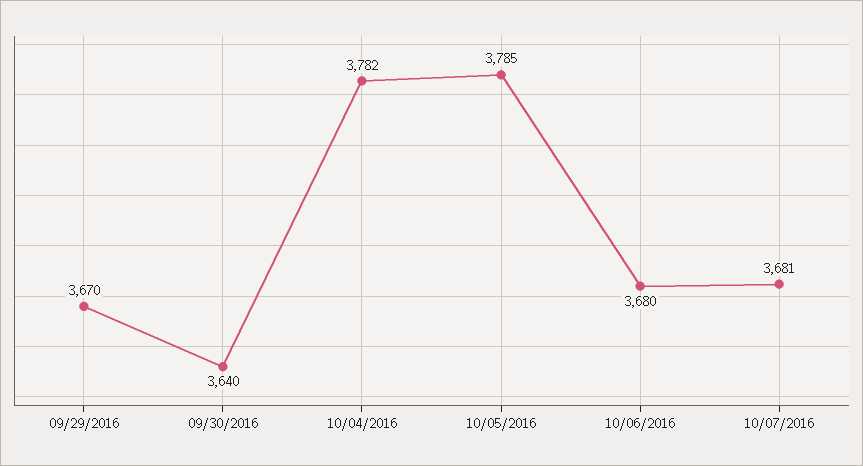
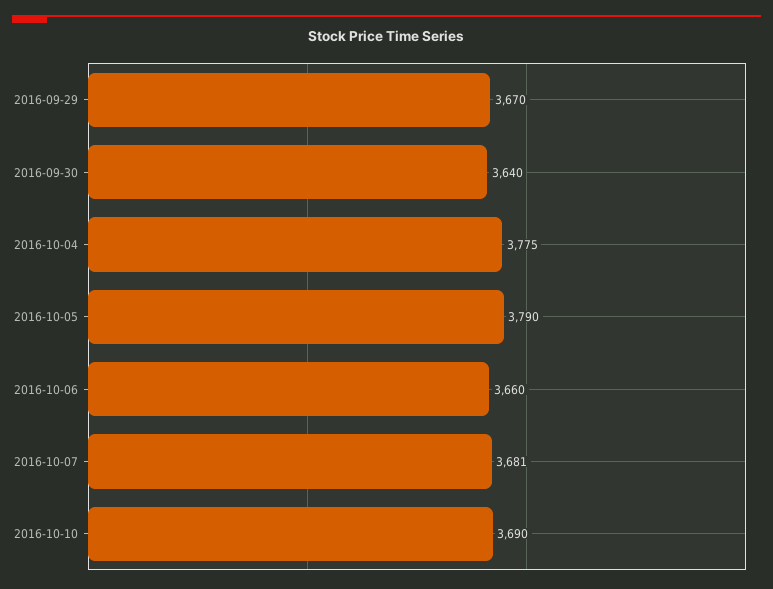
10/04/2016: 3782 -> 3775
10/05/2016: 3785 -> 3790
10/06/2016: 3680 -> 3660
2016-10-10: none -> 3690

